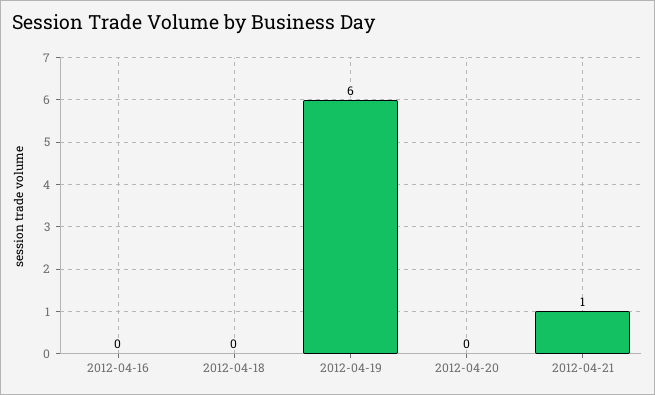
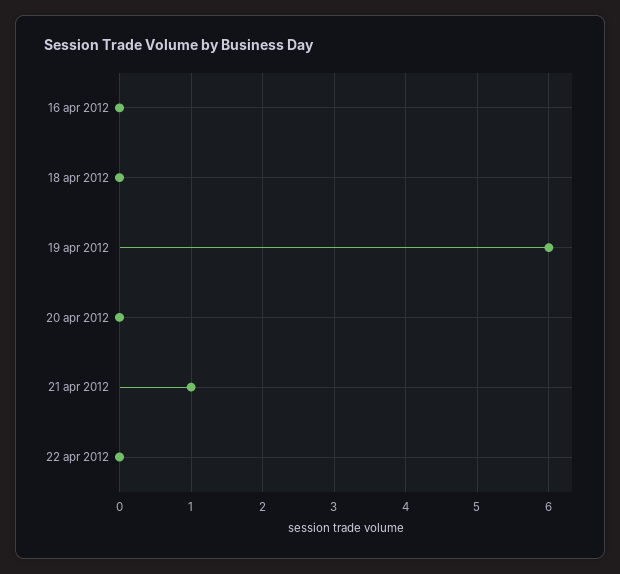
22 apr 2012: none -> 0

